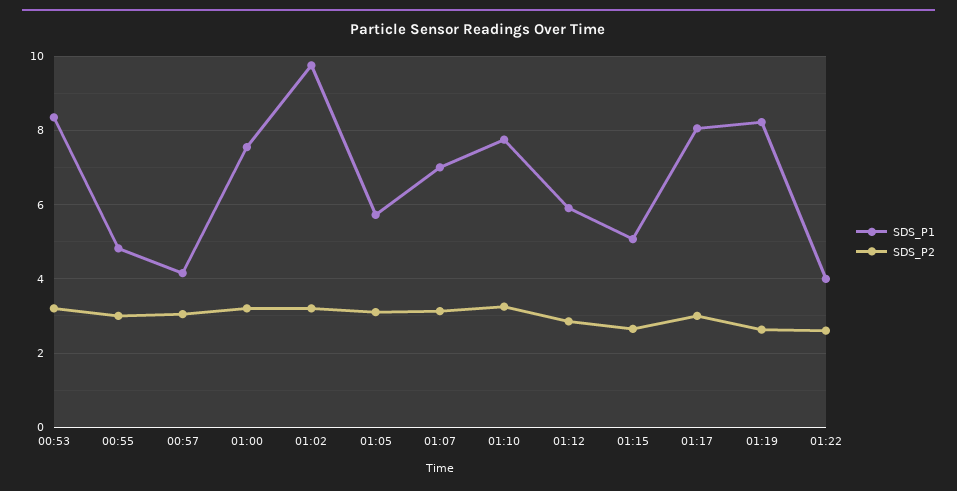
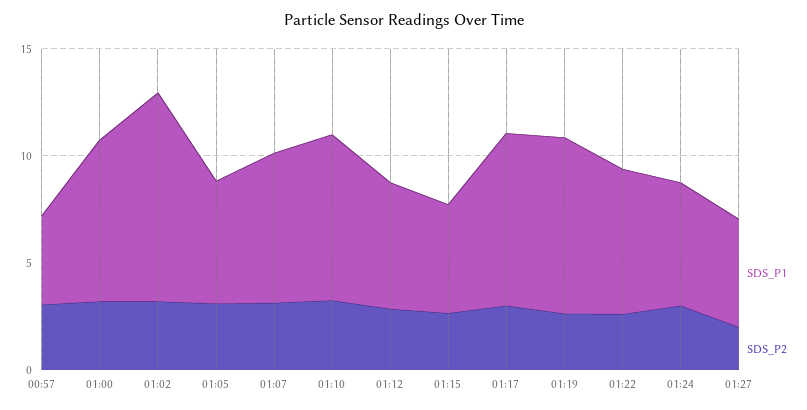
SDS_P1, 00:53: 8.4 -> none
SDS_P2, 00:53: 3.2 -> none
SDS_P1, 00:55: 4.8 -> none
SDS_P2, 00:55: 3 -> none
SDS_P1, 01:22: 4 -> 7
SDS_P1, 01:24: none -> 6
SDS_P2, 01:24: none -> 3
SDS_P1, 01:27: none -> 5
SDS_P2, 01:27: none -> 2

